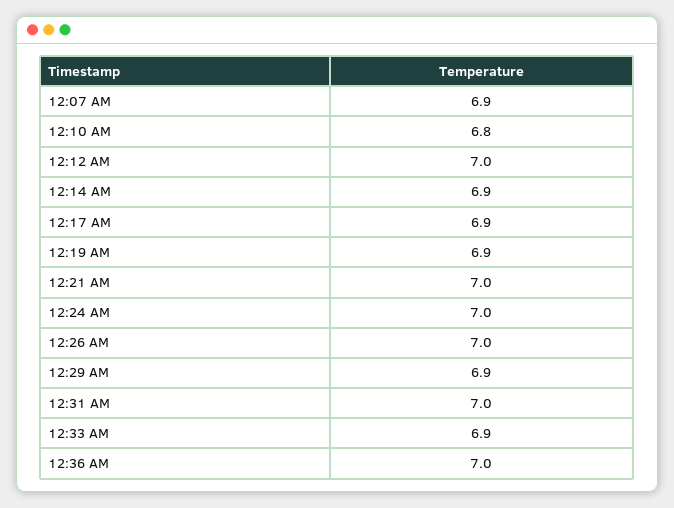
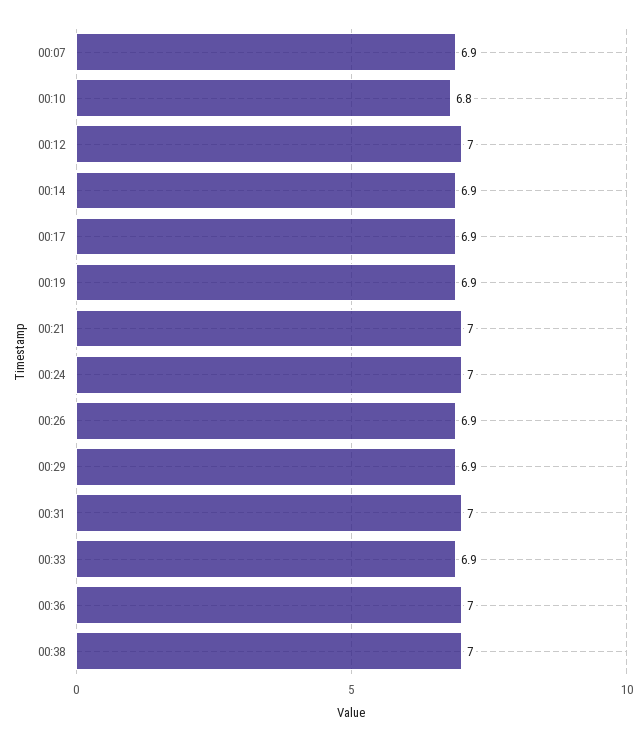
12:26 AM: 7 -> 6.9
00:38: none -> 7

